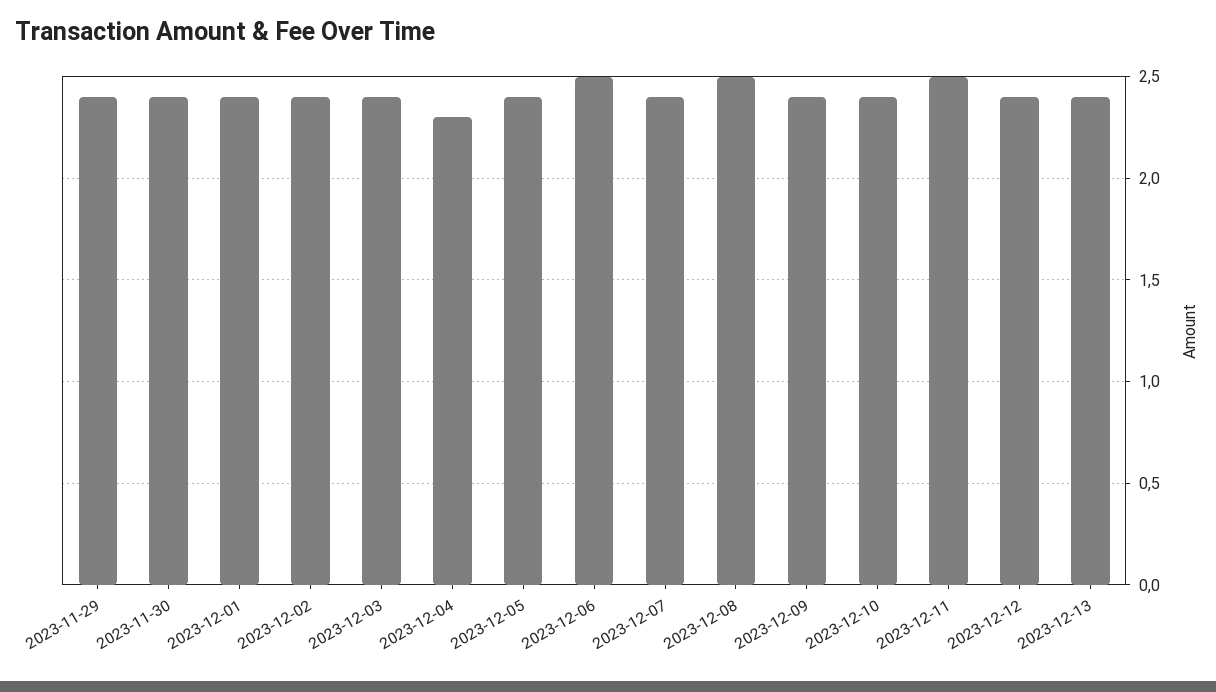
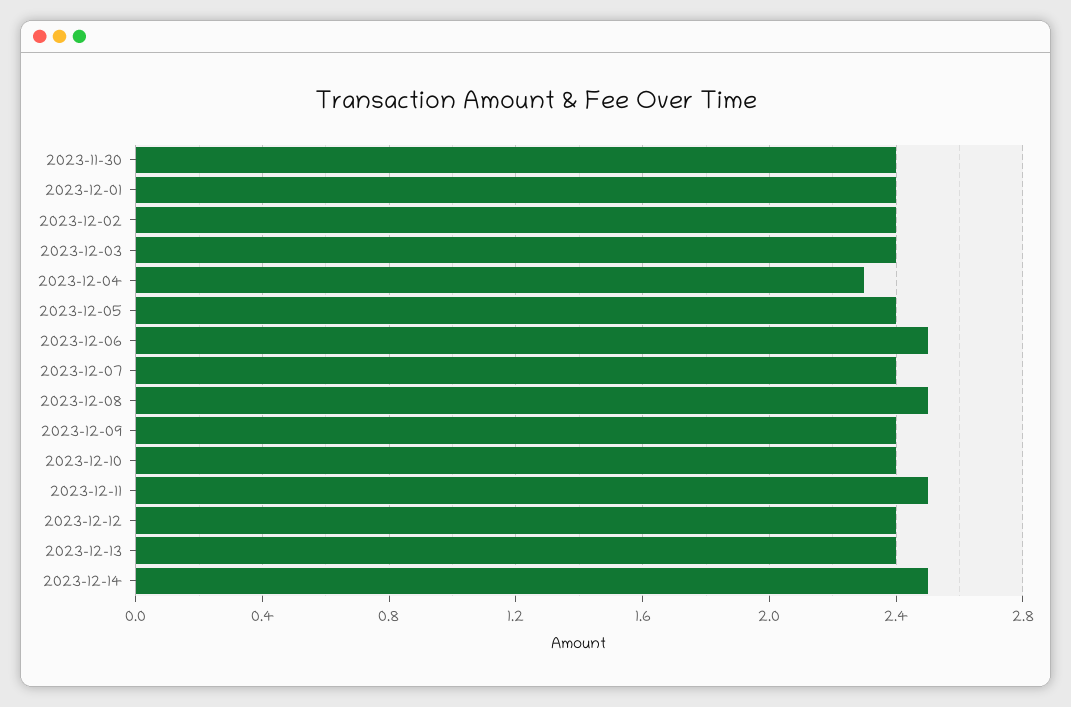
2023-11-29: 2.4 -> none
2023-12-14: none -> 2.5

